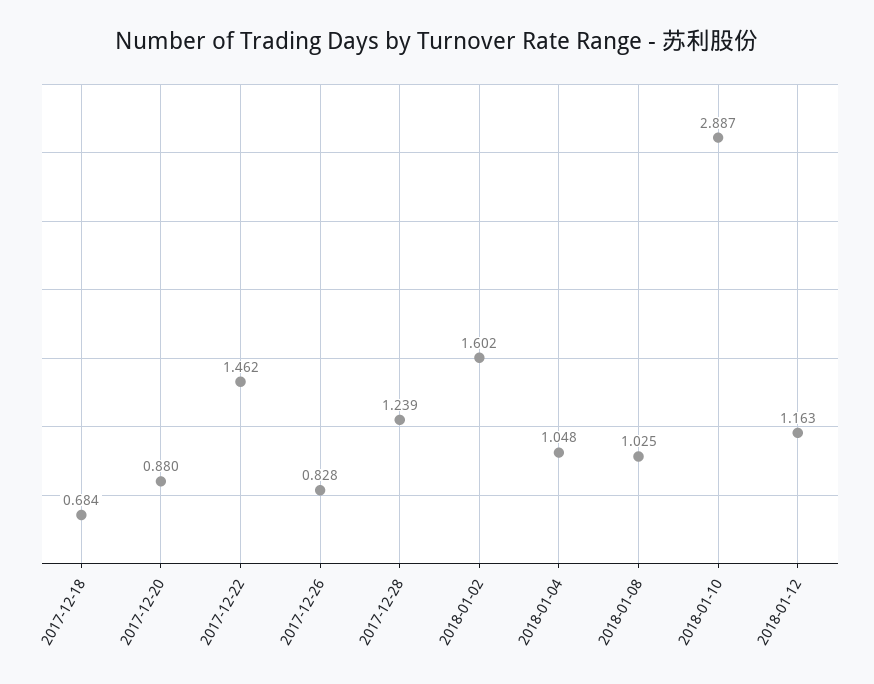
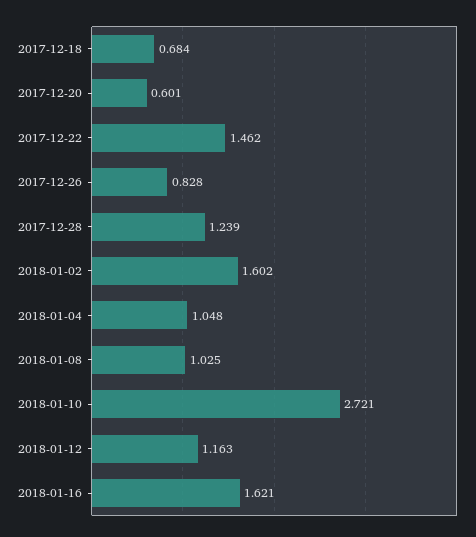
2017-12-20: 0.88 -> 0.601
2018-01-10: 2.887 -> 2.721
2018-01-16: none -> 1.621

